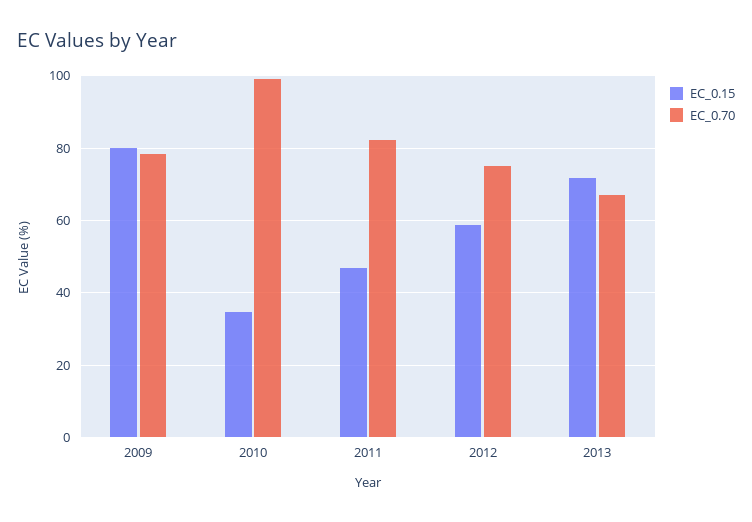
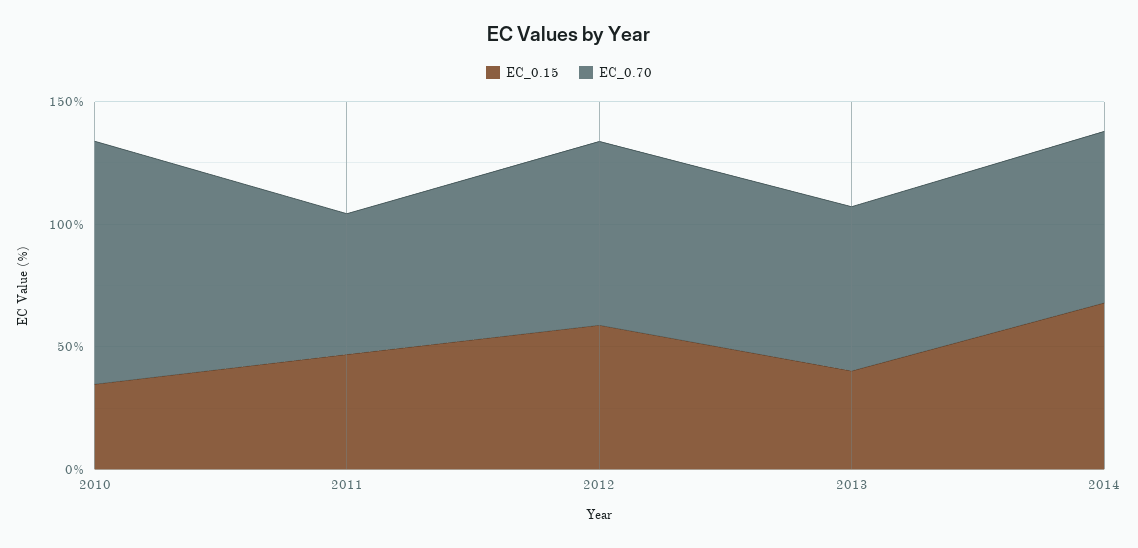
EC_0.15, 2009: 80 -> none
EC_0.70, 2009: 78 -> none
EC_0.70, 2011: 82 -> 60
EC_0.15, 2013: 72 -> 40
EC_0.15, 2014: none -> 70
EC_0.70, 2014: none -> 70

